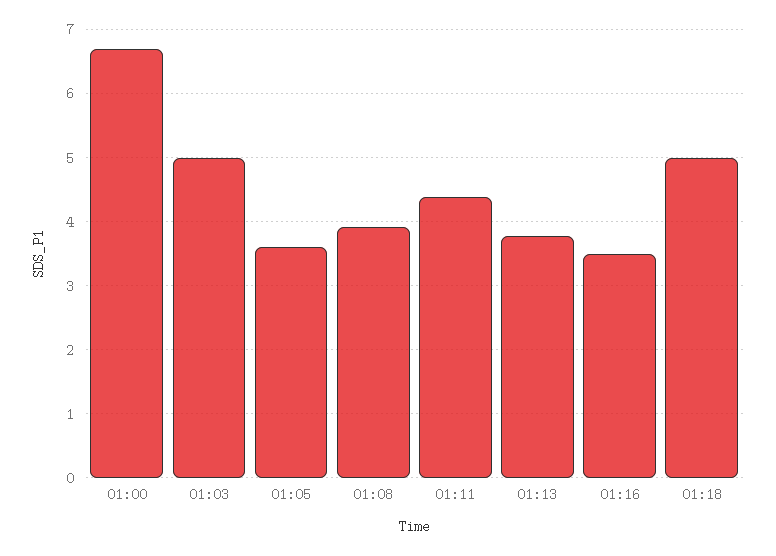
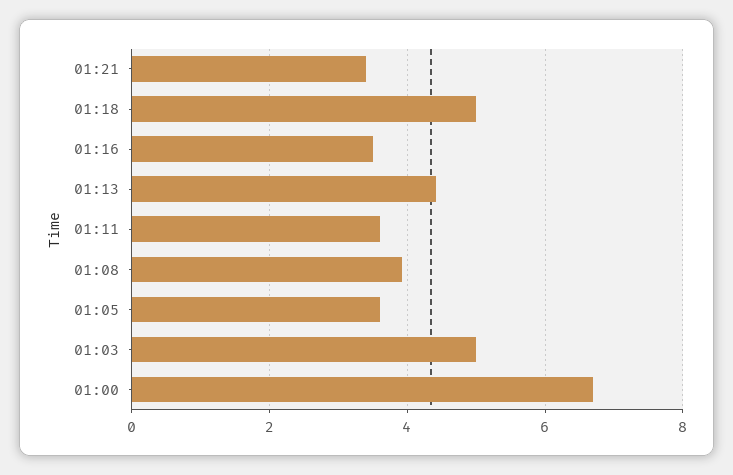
01:11: 4.4 -> 3.6
01:13: 3.8 -> 4.4
01:21: none -> 3.4

